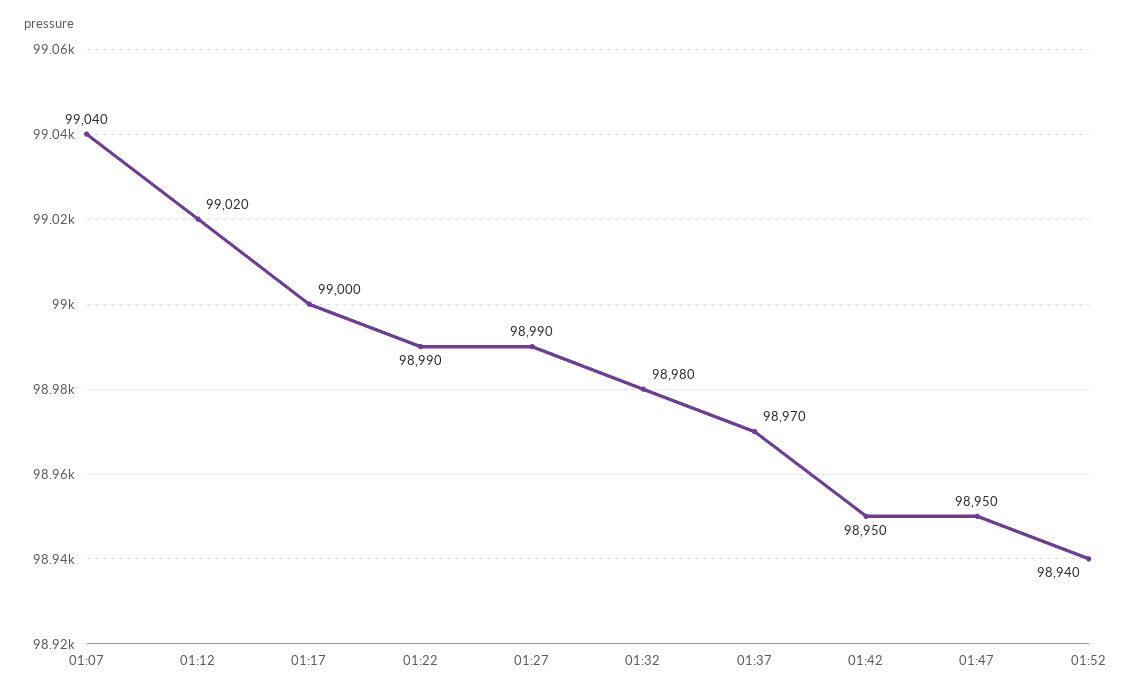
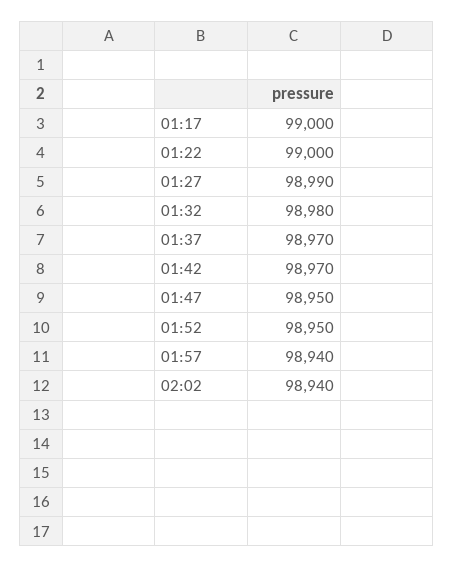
01:07: 99040 -> none
01:12: 99020 -> none
01:22: 98990 -> 99000
01:42: 98950 -> 98970
01:52: 98940 -> 98950
01:57: none -> 98940
02:02: none -> 98940

